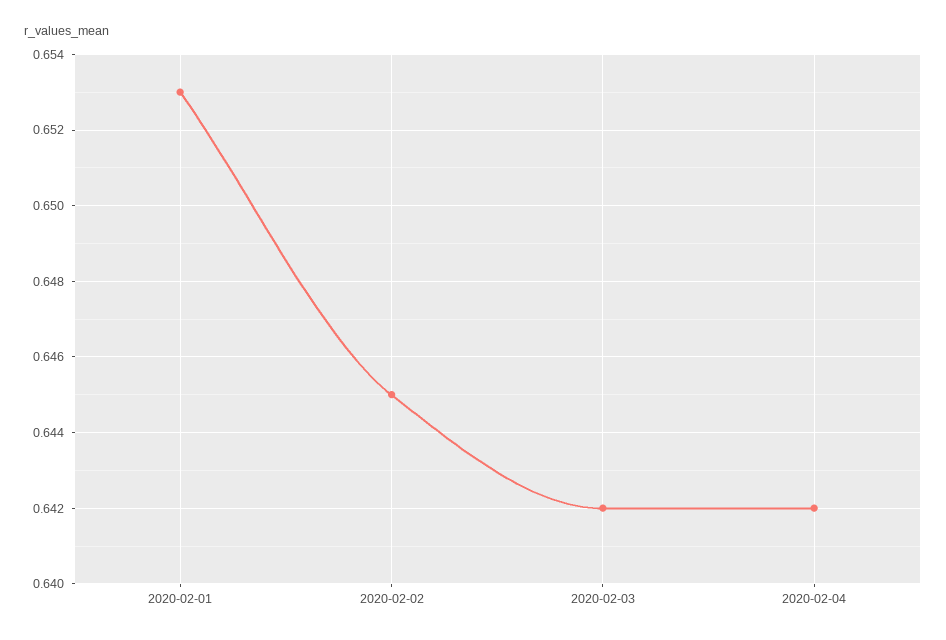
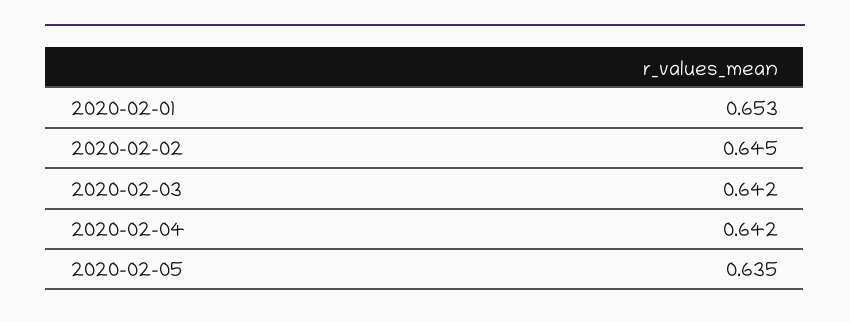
2020-02-05: none -> 0.635

